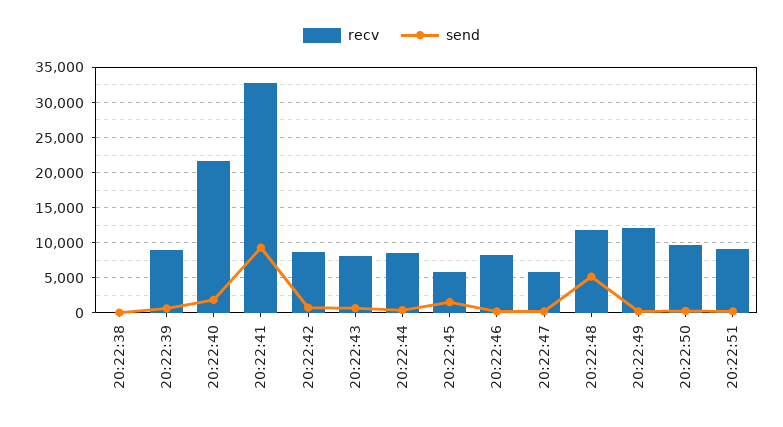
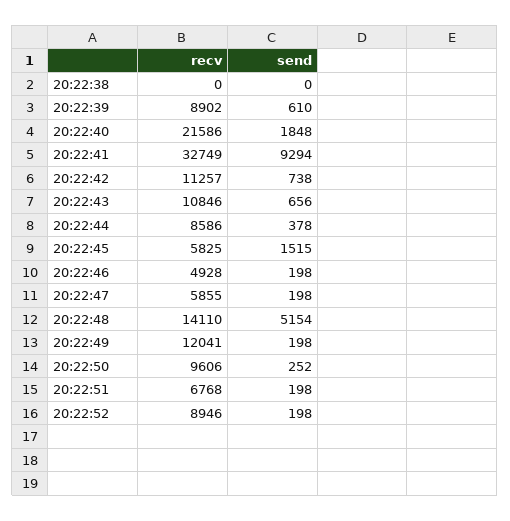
recv, 20:22:42: 9000 -> 11257
recv, 20:22:43: 8000 -> 10846
recv, 20:22:46: 8000 -> 4928
recv, 20:22:48: 12000 -> 14110
recv, 20:22:51: 9000 -> 6768
recv, 20:22:52: none -> 8946
send, 20:22:52: none -> 198

